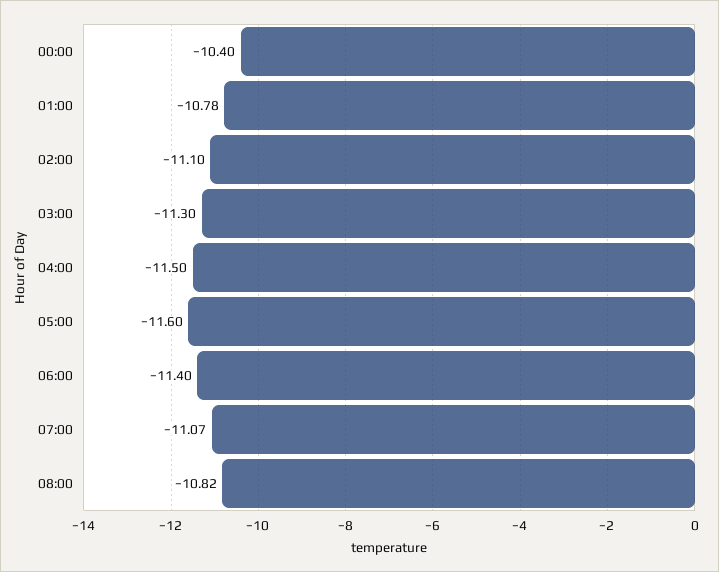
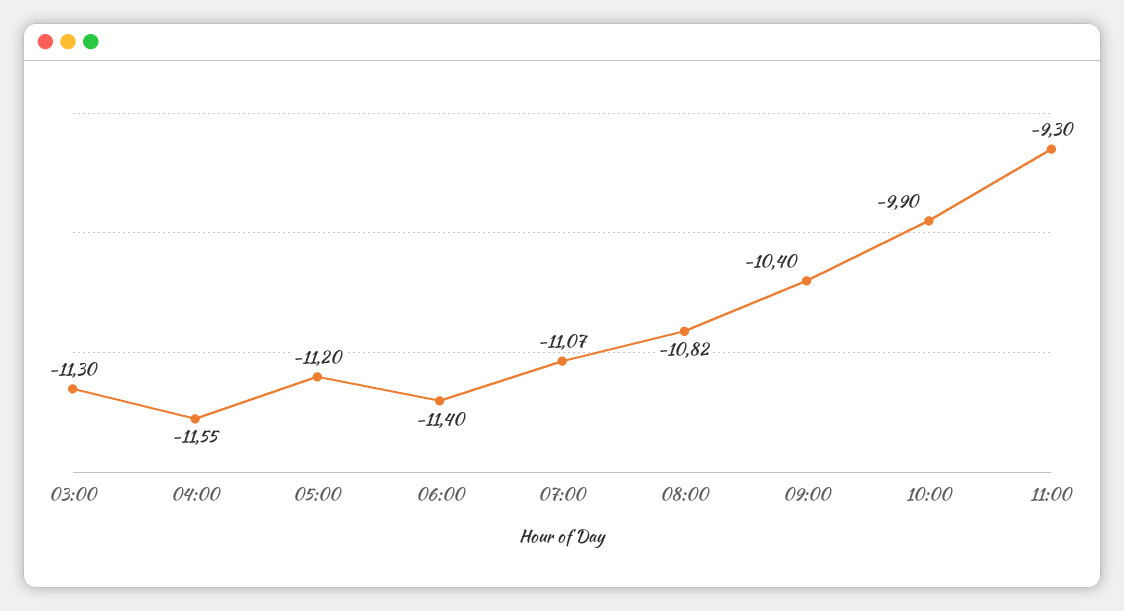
00:00: -10.4 -> none
01:00: -10.78 -> none
02:00: -11.1 -> none
04:00: -11.5 -> -11.55
05:00: -11.6 -> -11.2
09:00: none -> -10.4
10:00: none -> -9.9
11:00: none -> -9.3

